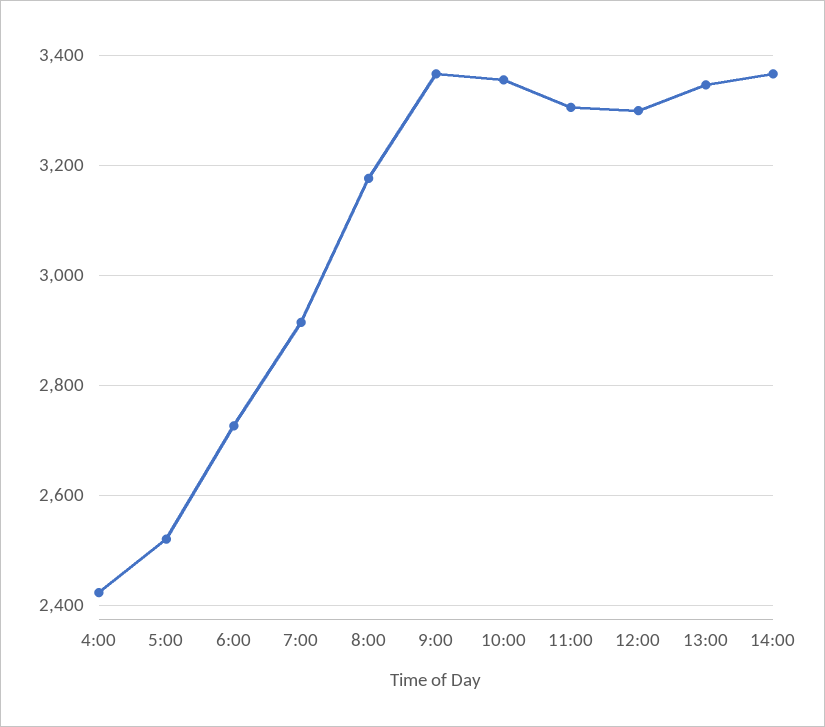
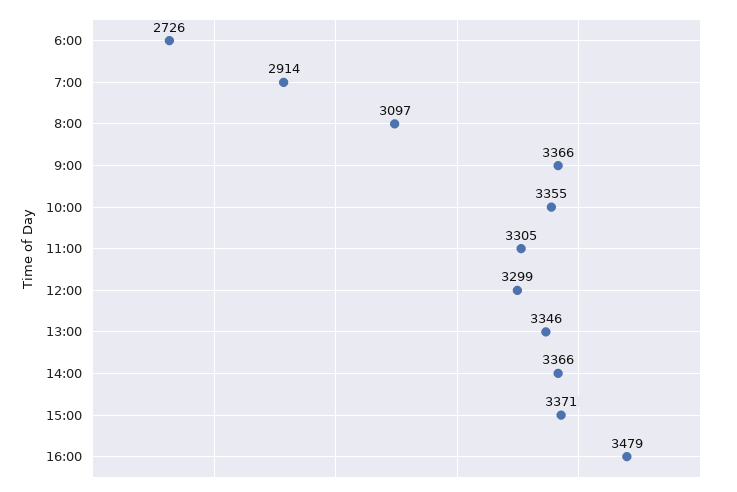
4:00: 2420 -> none
5:00: 2520 -> none
8:00: 3180 -> 3097
15:00: none -> 3371
16:00: none -> 3479

